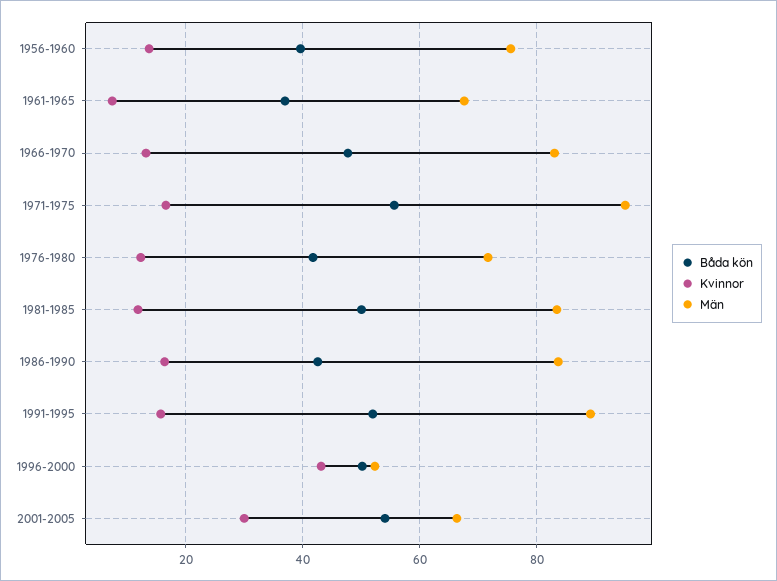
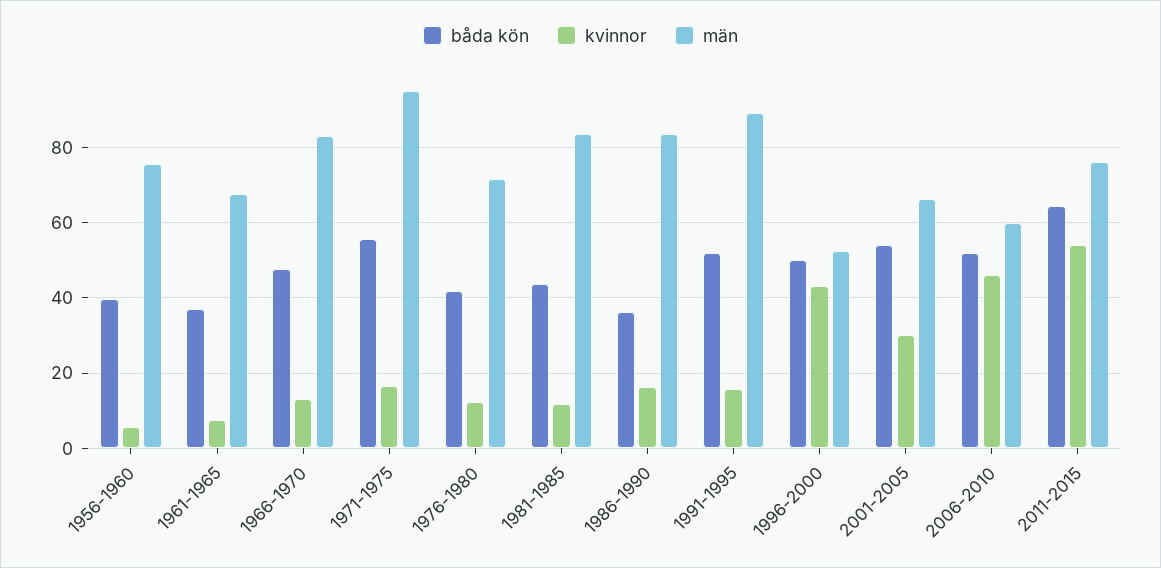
Kvinnor, 1956-1960: 14 -> 6
Båda kön, 1981-1985: 50 -> 44
Båda kön, 1986-1990: 42 -> 36
Båda kön, 2006-2010: none -> 52
Kvinnor, 2006-2010: none -> 46
Män, 2006-2010: none -> 60
Båda kön, 2011-2015: none -> 64
Kvinnor, 2011-2015: none -> 54
Män, 2011-2015: none -> 76

